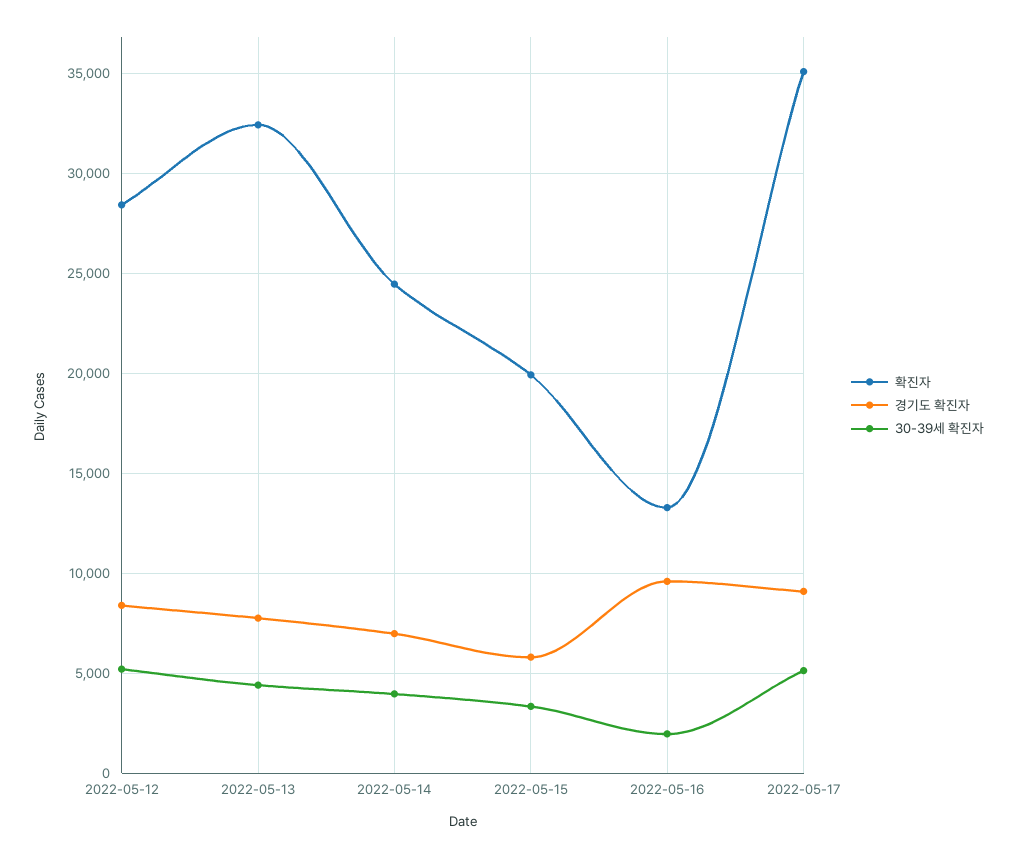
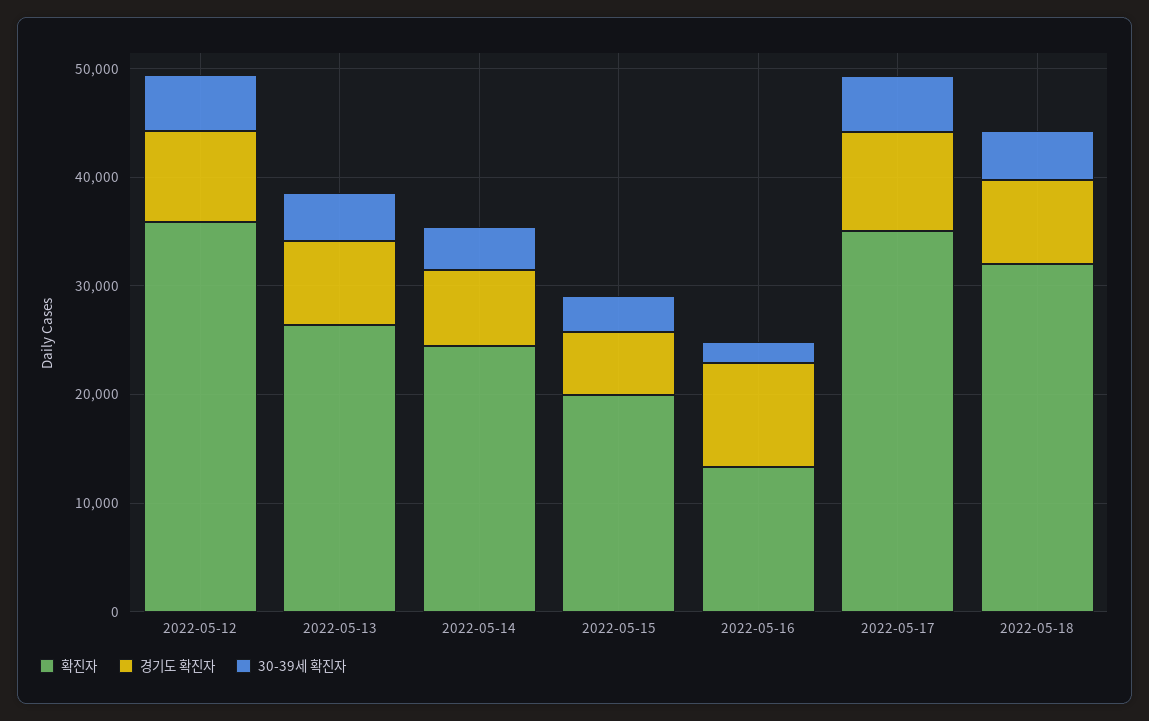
확진자, 2022-05-12: 28500 -> 36000
확진자, 2022-05-13: 32500 -> 26000
확진자, 2022-05-18: none -> 32000
경기도 확진자, 2022-05-18: none -> 8000
30-39세 확진자, 2022-05-18: none -> 4000

